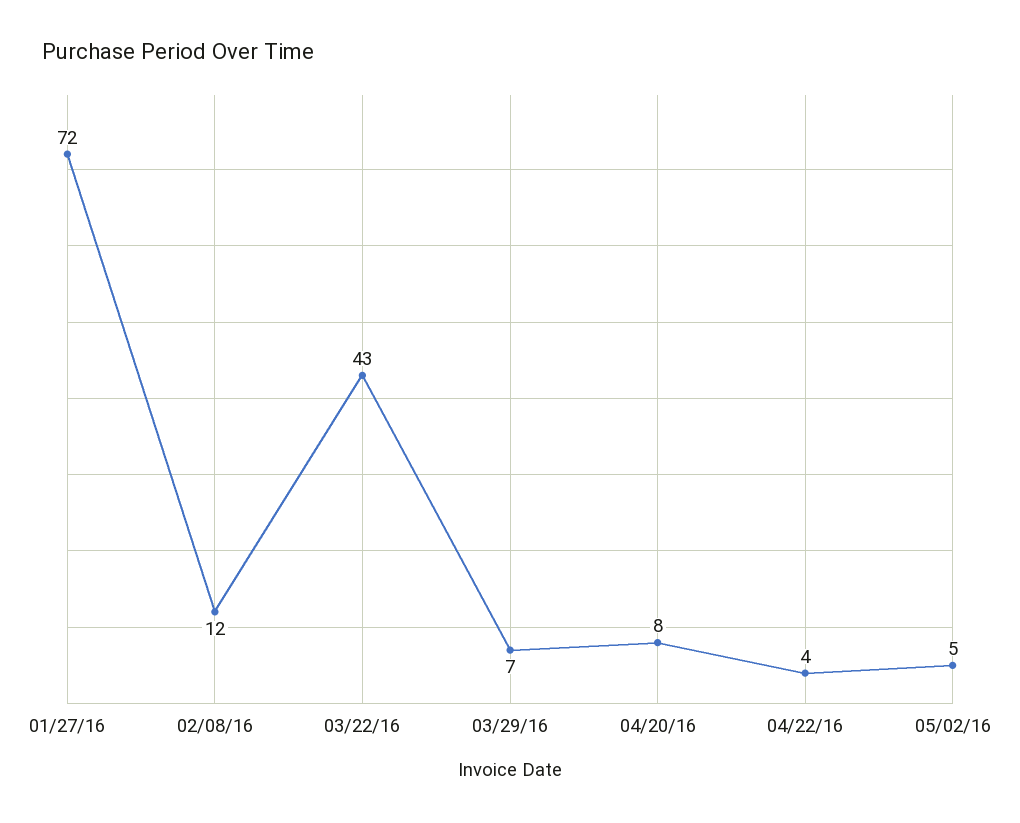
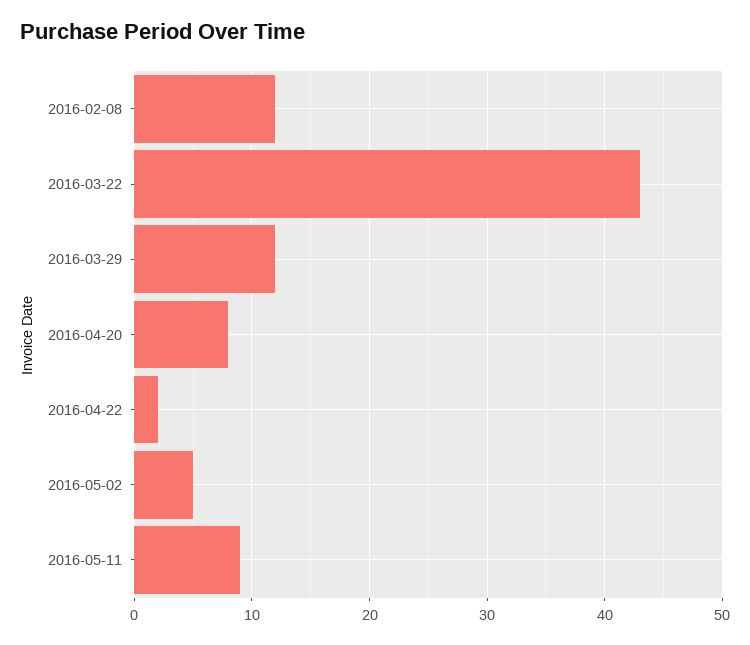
01/27/16: 72 -> none
03/29/16: 7 -> 12
04/22/16: 4 -> 2
2016-05-11: none -> 9

